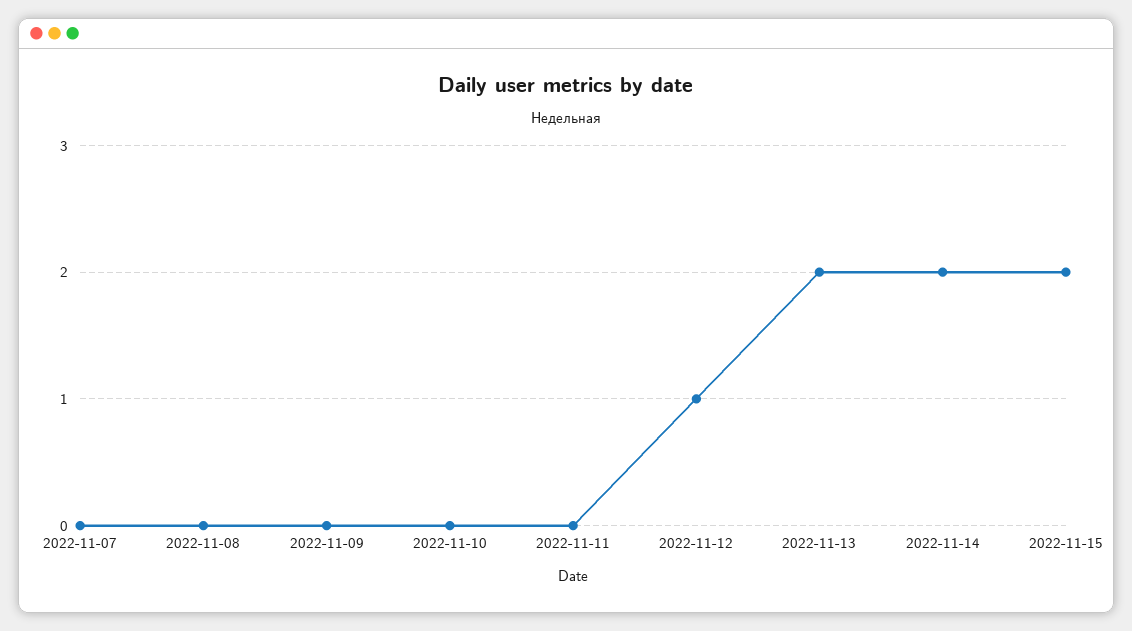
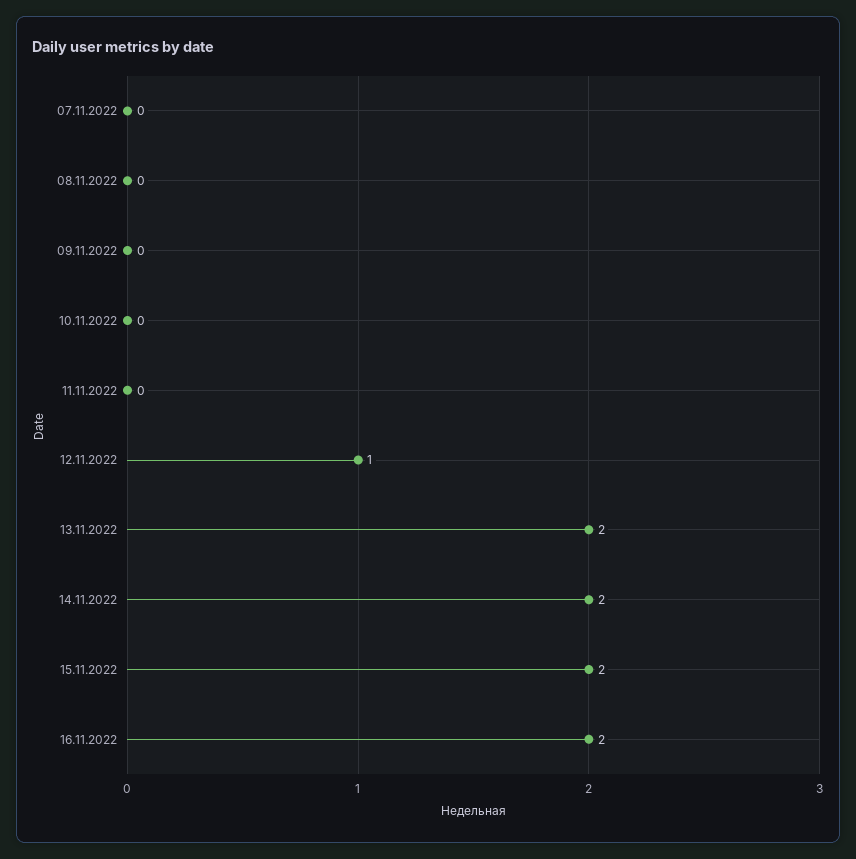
16.11.2022: none -> 2

